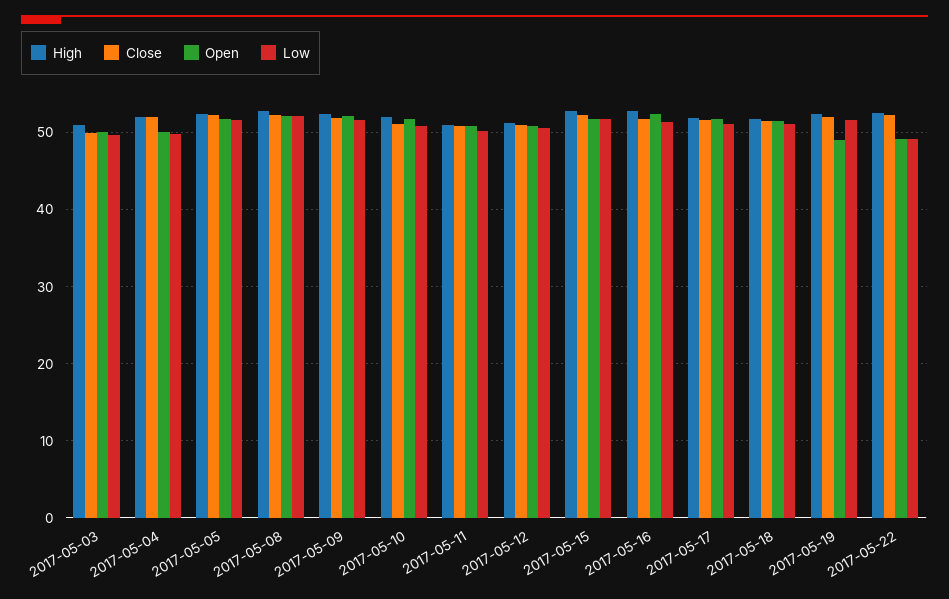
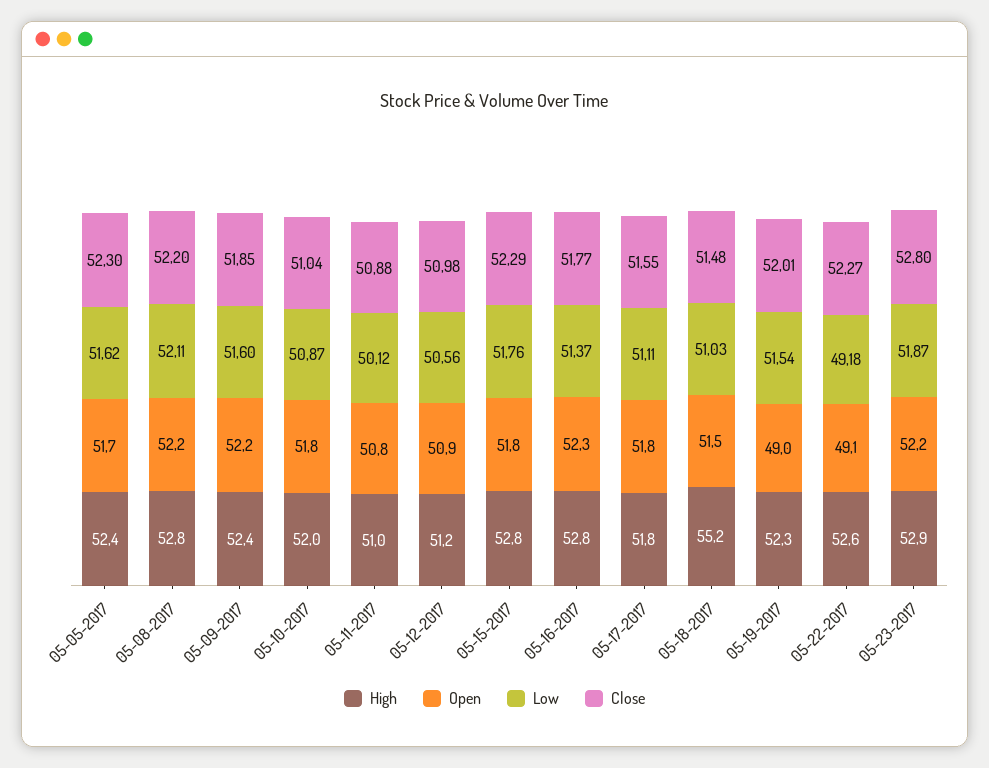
High, 2017-05-03: 51 -> none
Close, 2017-05-03: 50 -> none
Open, 2017-05-03: 50 -> none
Low, 2017-05-03: 50 -> none
High, 2017-05-04: 52 -> none
Close, 2017-05-04: 52 -> none
Open, 2017-05-04: 50 -> none
Low, 2017-05-04: 50 -> none
High, 2017-05-18: 52 -> 55.2
High, 05-23-2017: none -> 52.9
Open, 05-23-2017: none -> 52.2
Low, 05-23-2017: none -> 51.87
Close, 05-23-2017: none -> 52.8

